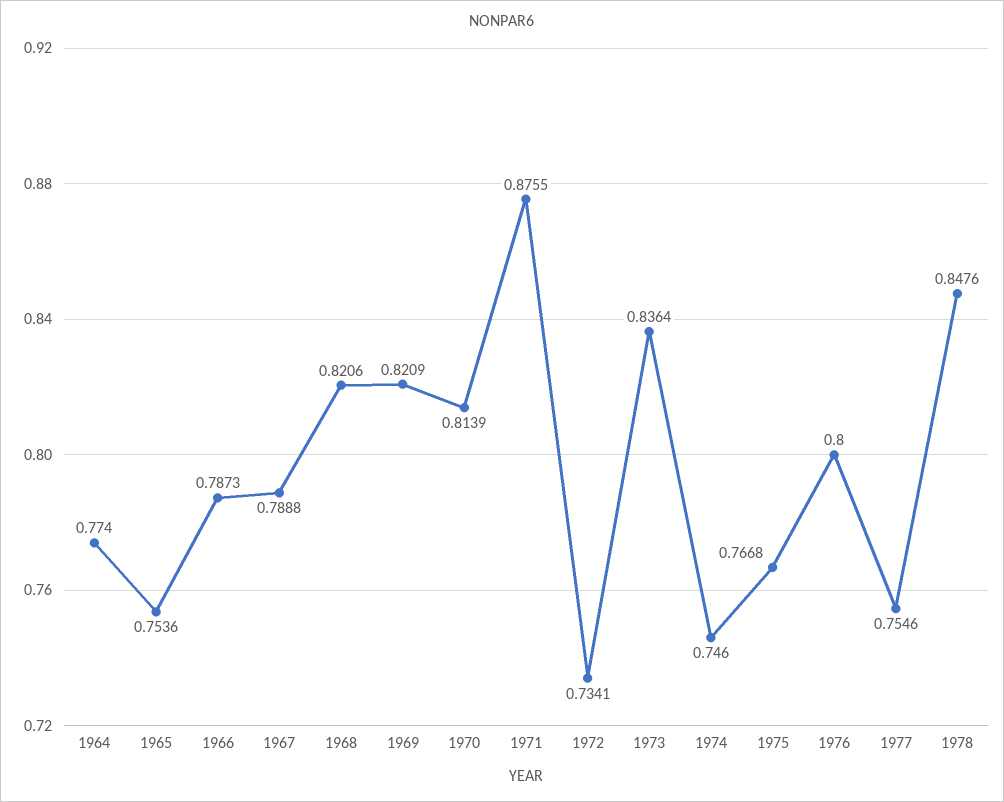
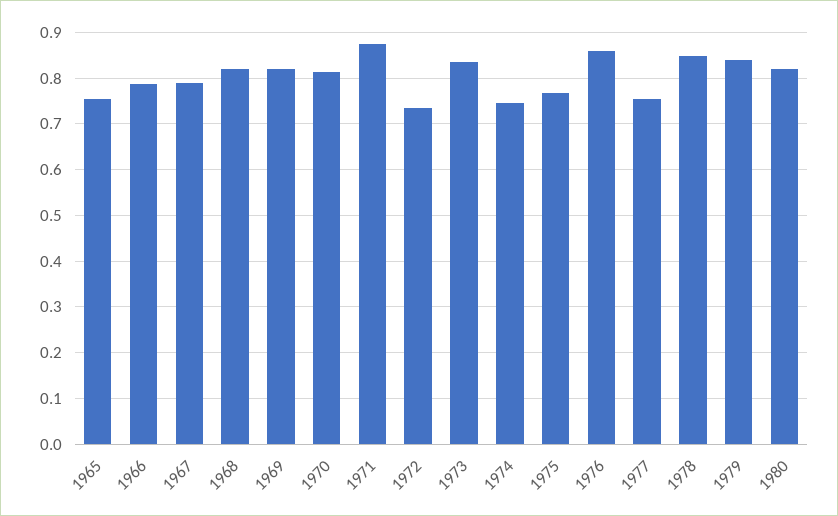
1964: 0.774 -> none
1976: 0.8 -> 0.86
1979: none -> 0.84
1980: none -> 0.82

